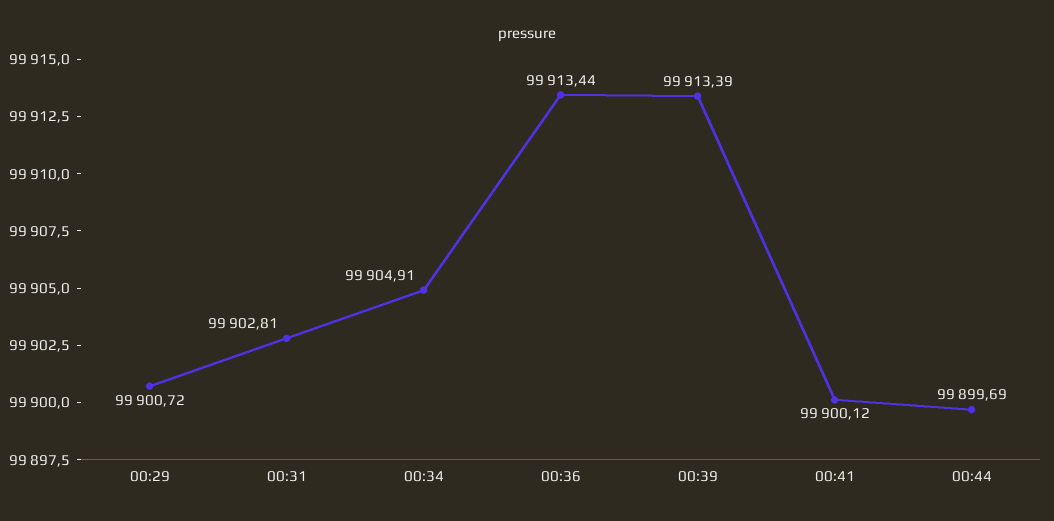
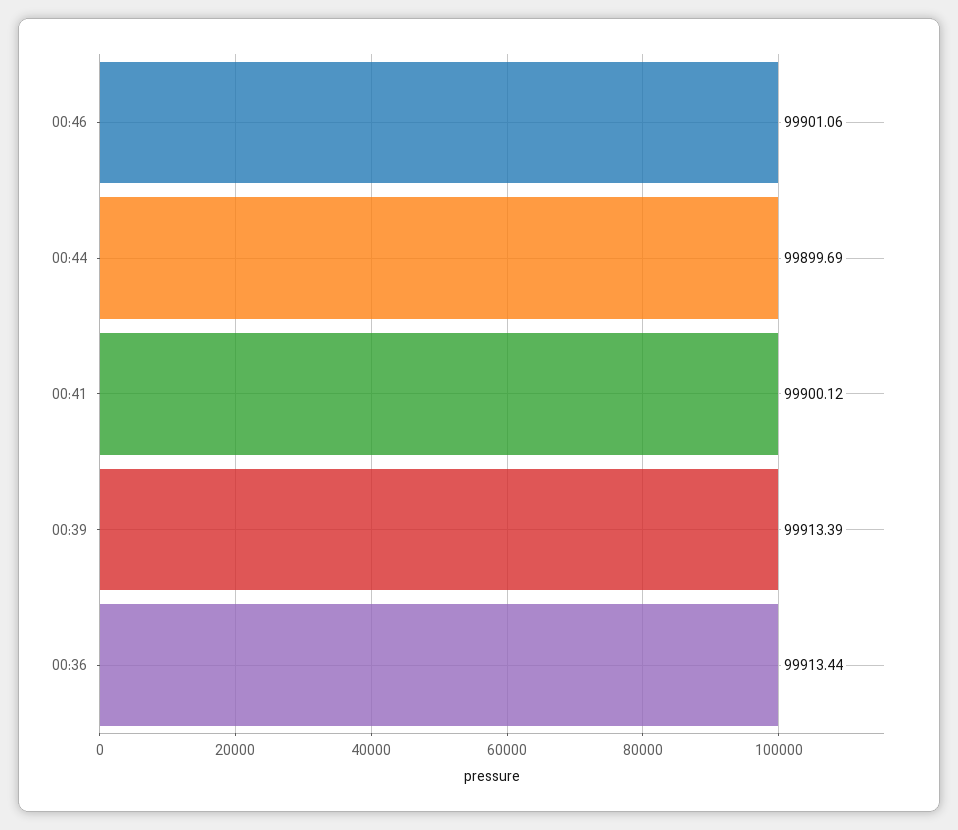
00:29: 99900.72 -> none
00:31: 99902.81 -> none
00:34: 99904.91 -> none
00:46: none -> 99901.06

